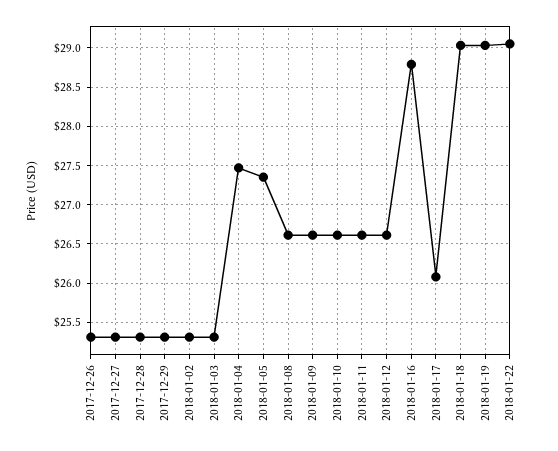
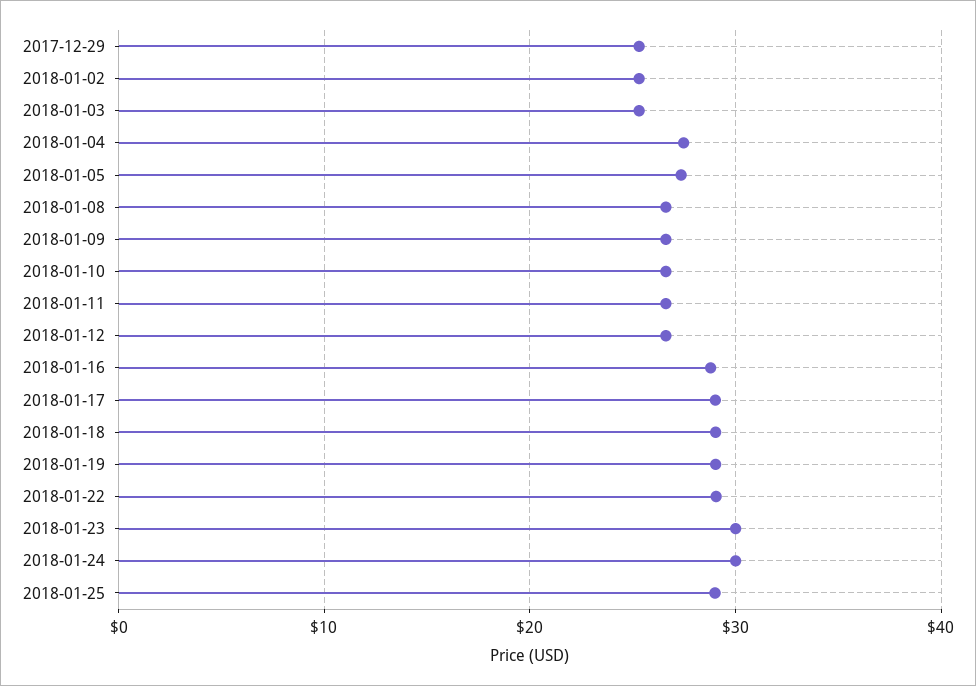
2017-12-26: 25.3 -> none
2017-12-27: 25.3 -> none
2017-12-28: 25.3 -> none
2018-01-17: 26.1 -> 29
2018-01-23: none -> 30
2018-01-24: none -> 30
2018-01-25: none -> 29

